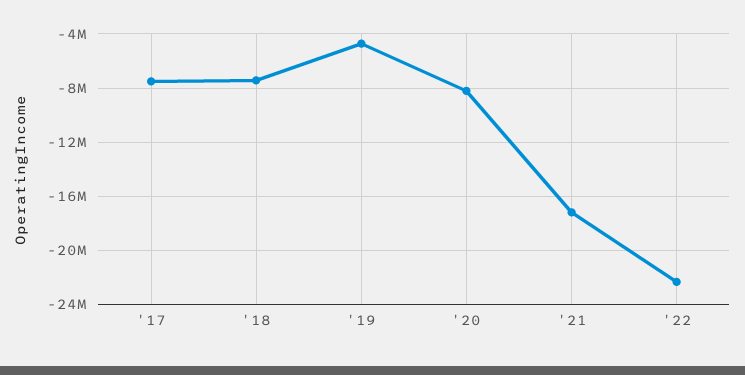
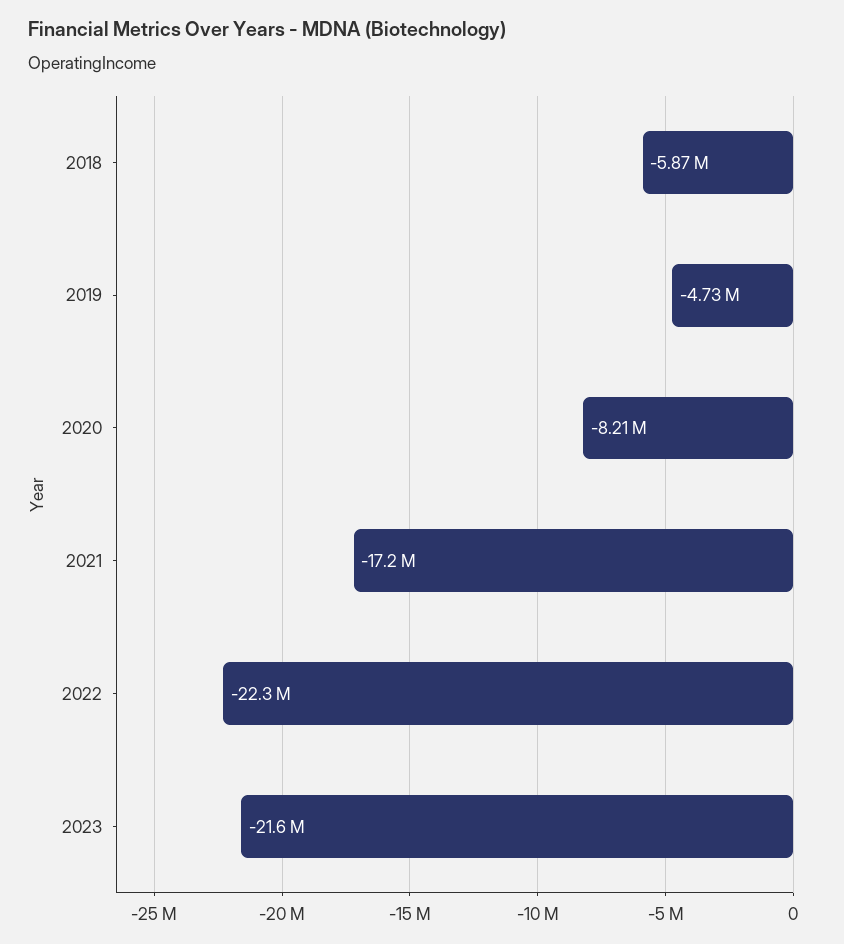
'17: -7500000 -> none
'18: -7500000 -> -5870000
2023: none -> -21600000

